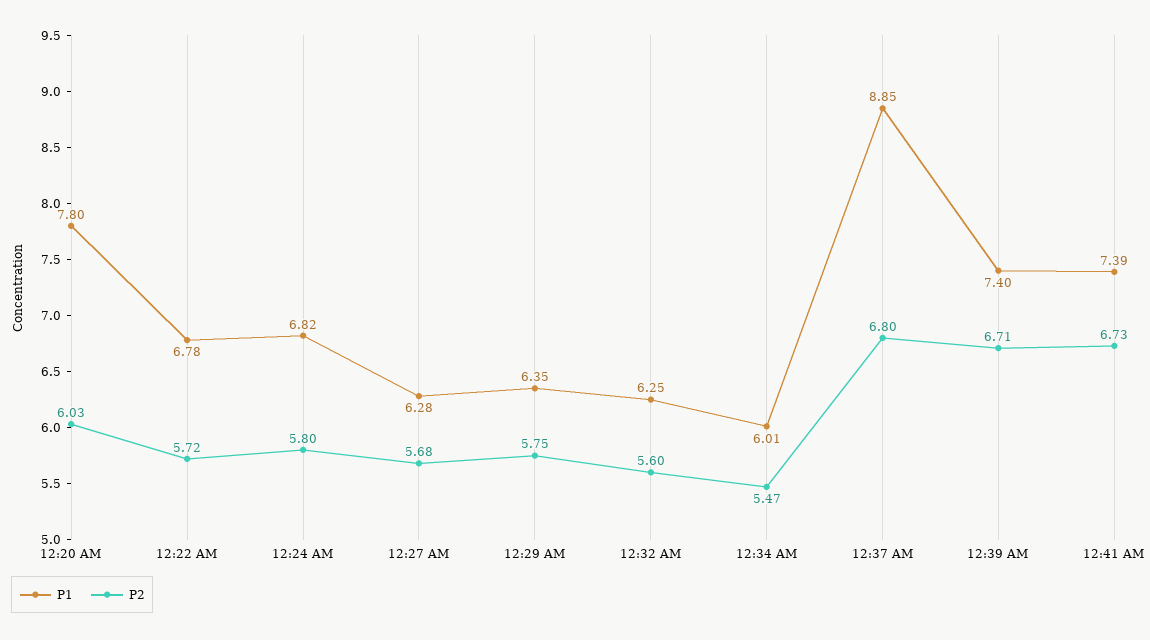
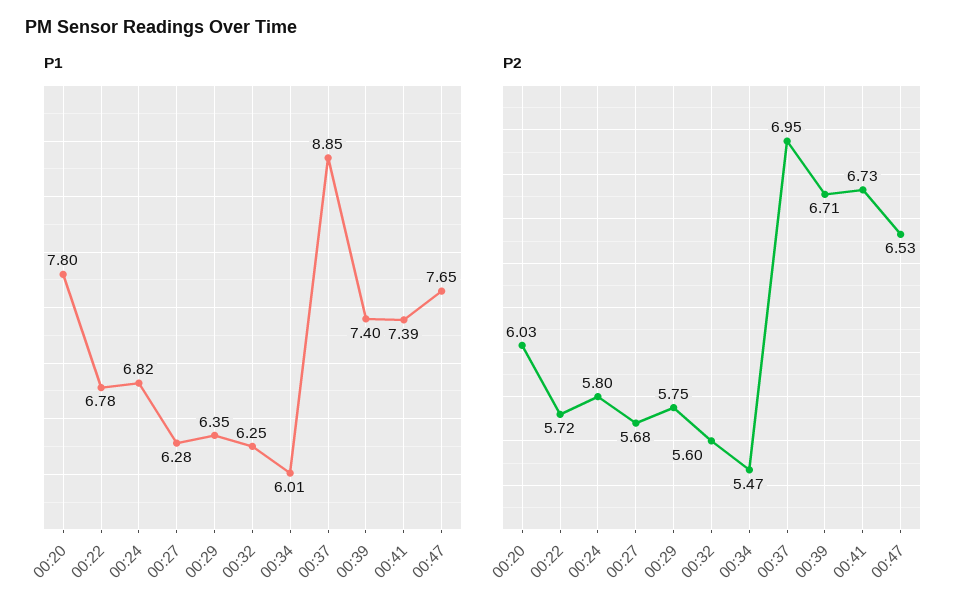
P2, 12:37 AM: 6.8 -> 6.95
P1, 00:47: none -> 7.65
P2, 00:47: none -> 6.53

